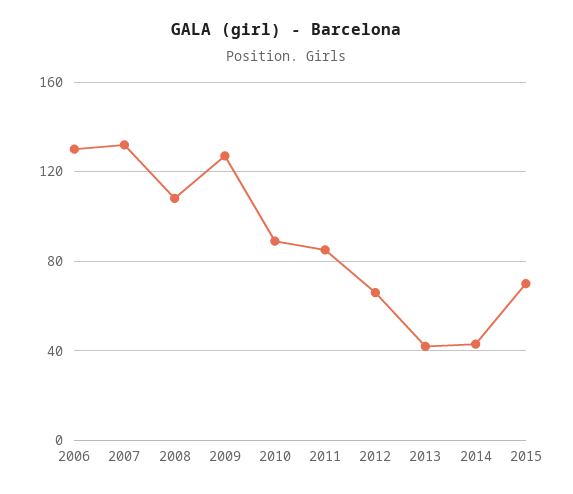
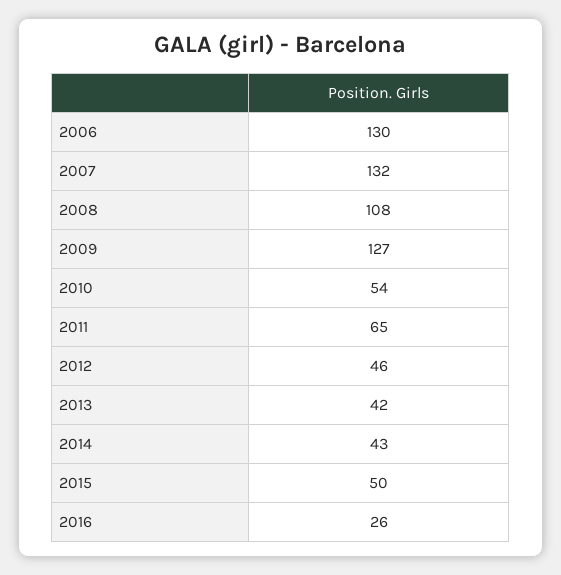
2010: 90 -> 54
2011: 85 -> 65
2012: 65 -> 46
2015: 70 -> 50
2016: none -> 26

